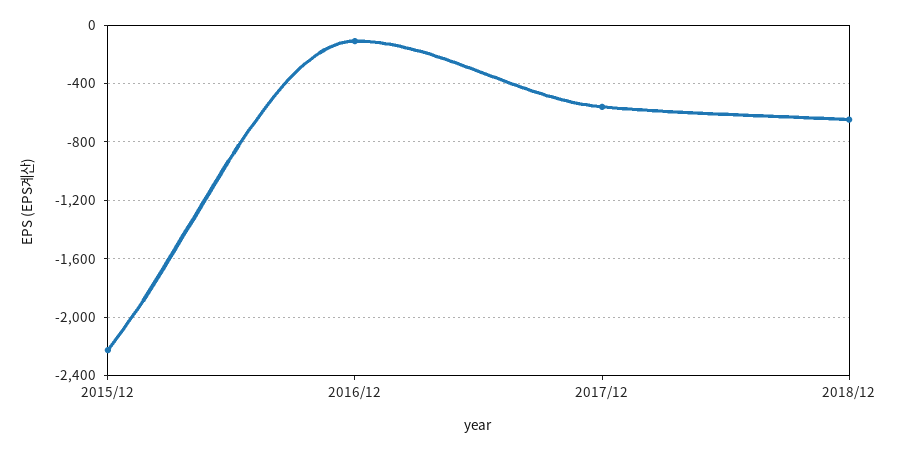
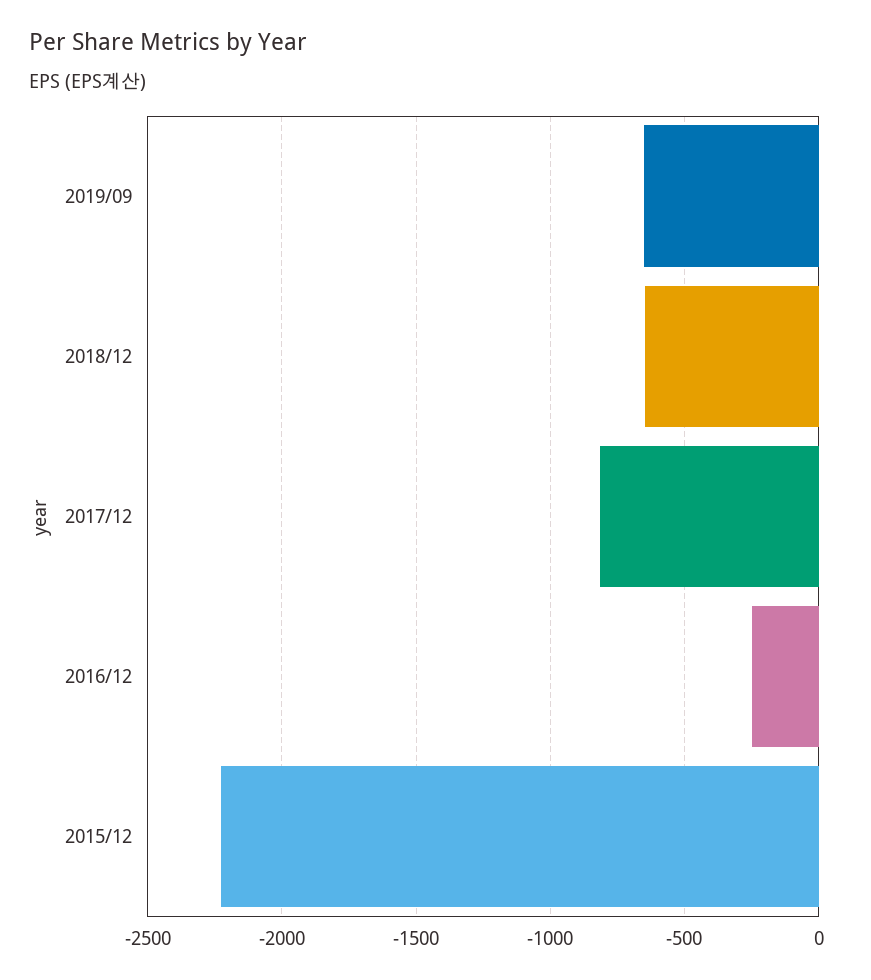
2016/12: -100 -> -250
2017/12: -550 -> -800
2019/09: none -> -650

